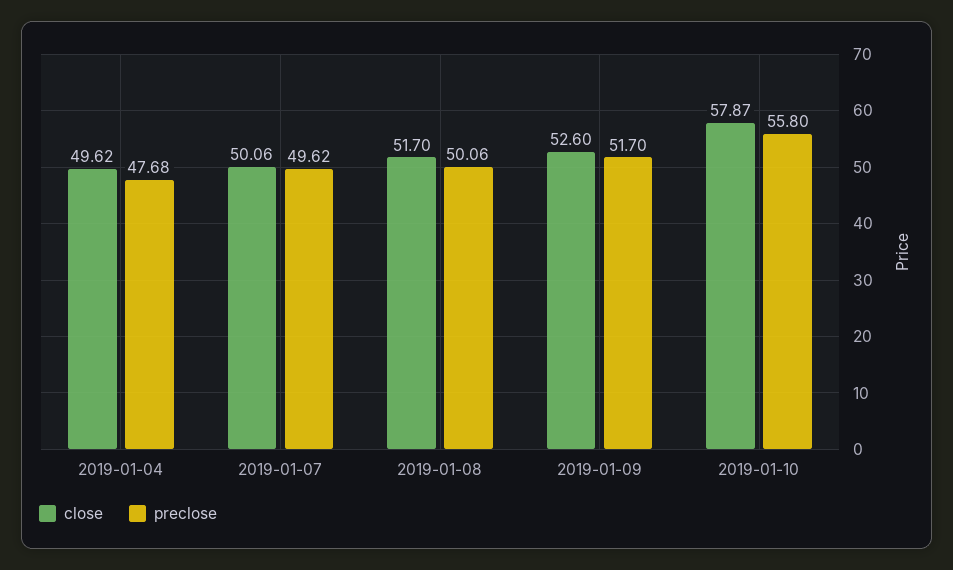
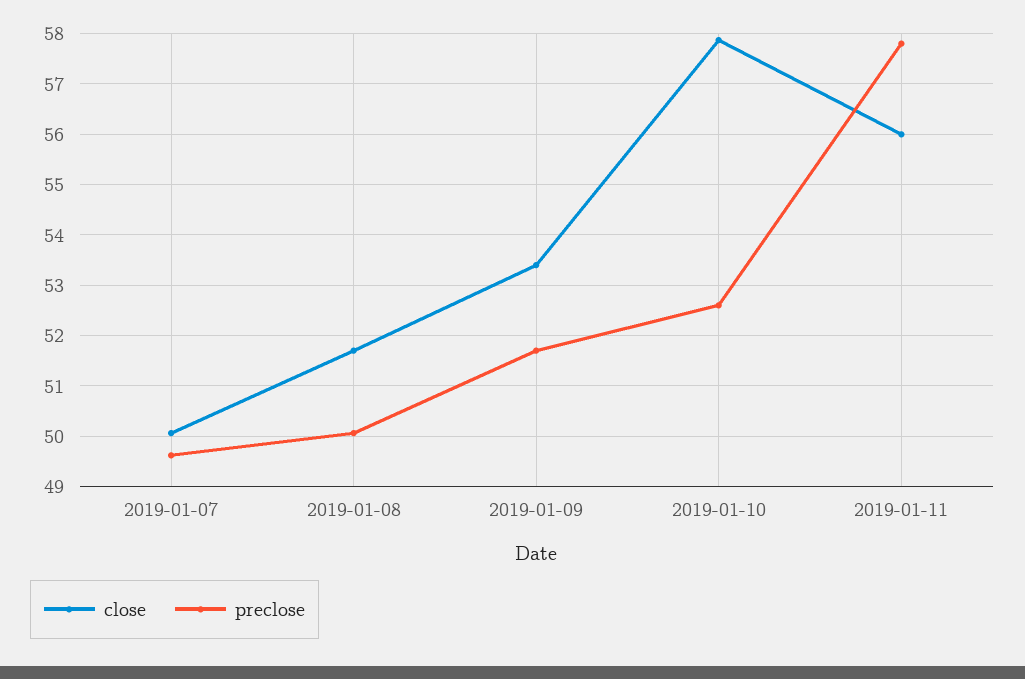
close, 2019-01-04: 49.62 -> none
preclose, 2019-01-04: 47.68 -> none
close, 2019-01-09: 52.6 -> 53.4
preclose, 2019-01-10: 55.8 -> 52.6
close, 2019-01-11: none -> 56
preclose, 2019-01-11: none -> 57.8

